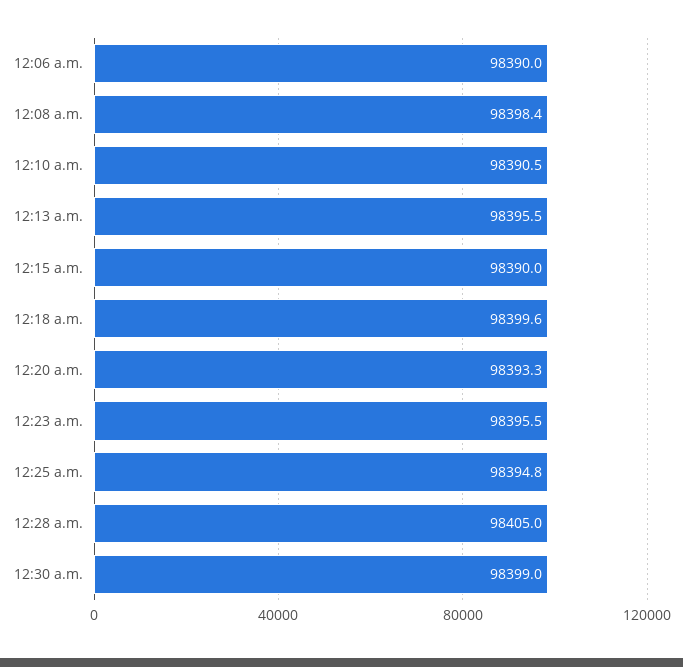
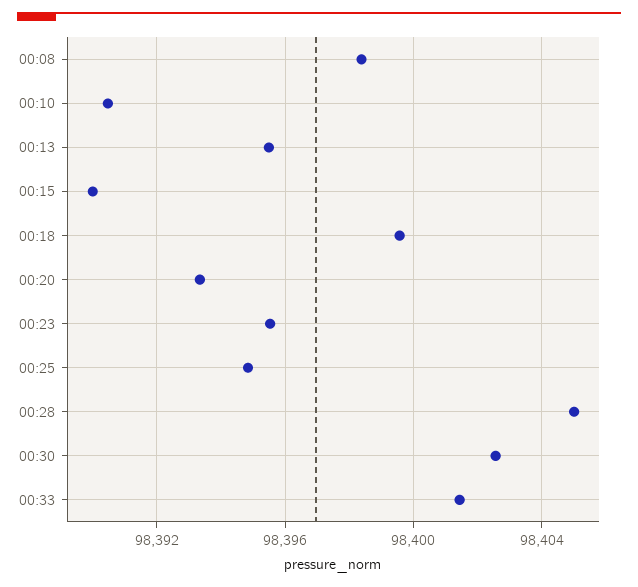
12:06 a.m.: 98390 -> none
12:30 a.m.: 98399 -> 98402.5
00:33: none -> 98401.5

